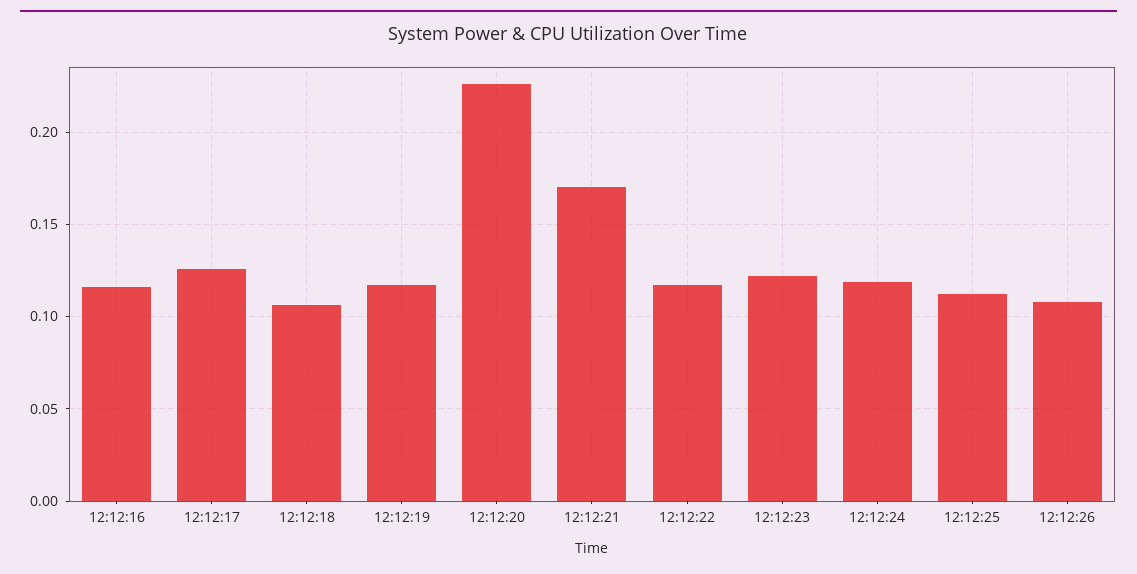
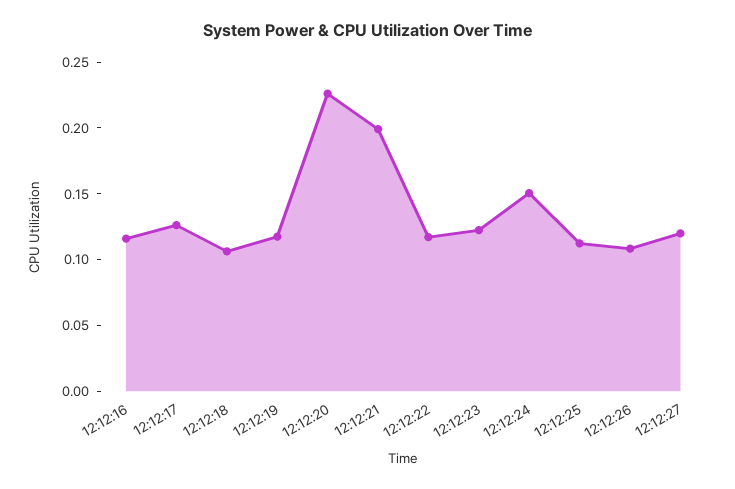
12:12:21: 0.17 -> 0.2
12:12:24: 0.12 -> 0.15
12:12:27: none -> 0.12

